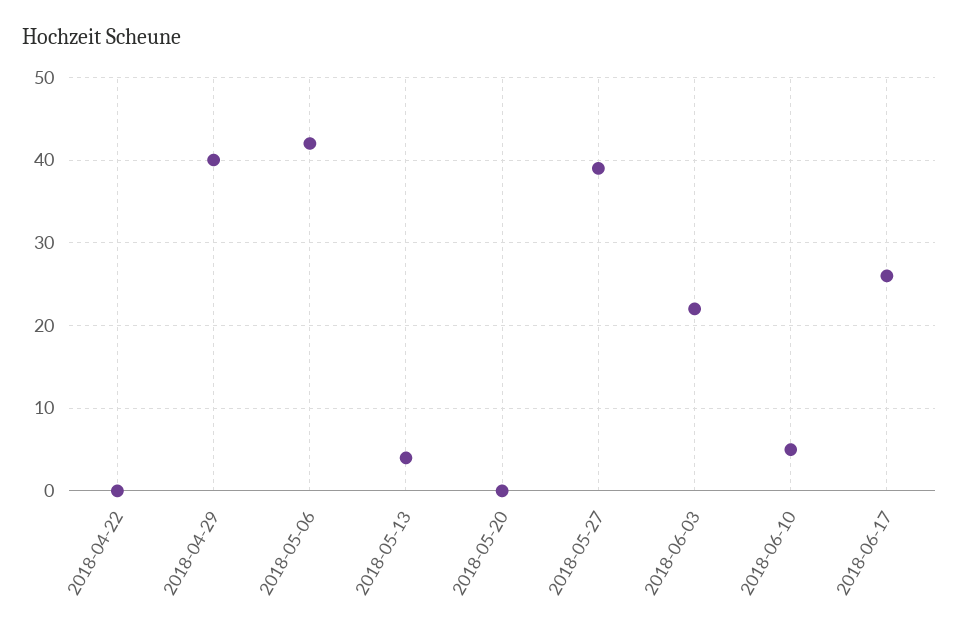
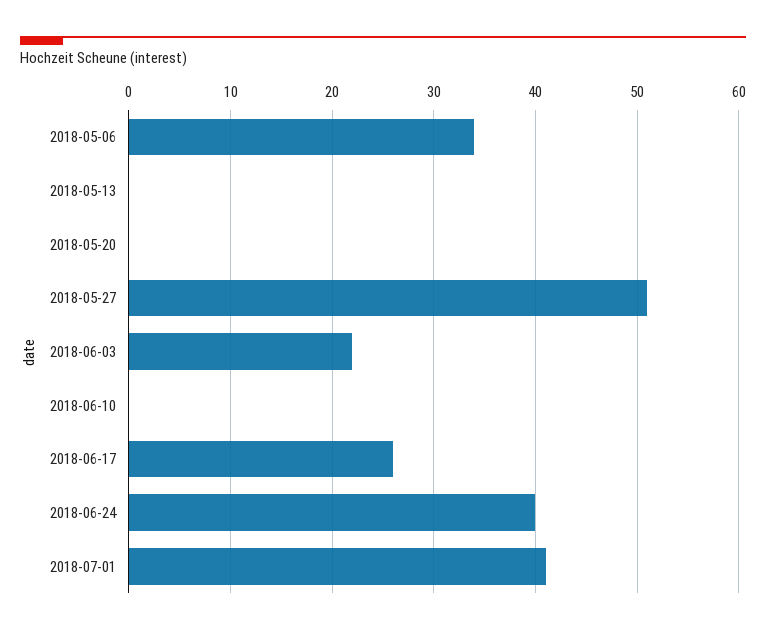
2018-04-22: 0 -> none
2018-04-29: 40 -> none
2018-05-06: 42 -> 34
2018-05-13: 4 -> 0
2018-05-27: 39 -> 51
2018-06-10: 5 -> 0
2018-06-24: none -> 40
2018-07-01: none -> 41

